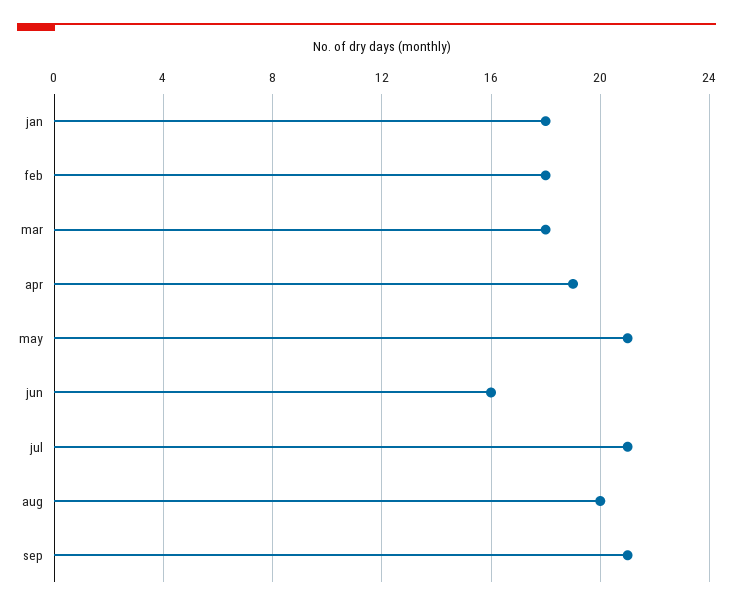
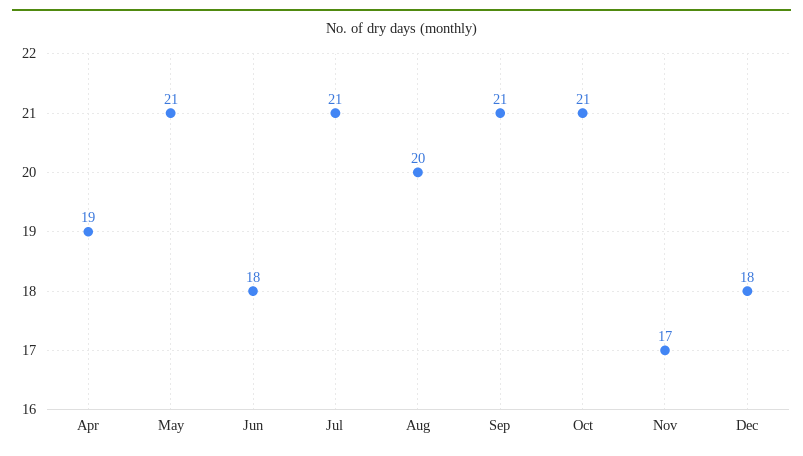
jan: 18 -> none
feb: 18 -> none
mar: 18 -> none
jun: 16 -> 18
Oct: none -> 21
Nov: none -> 17
Dec: none -> 18

